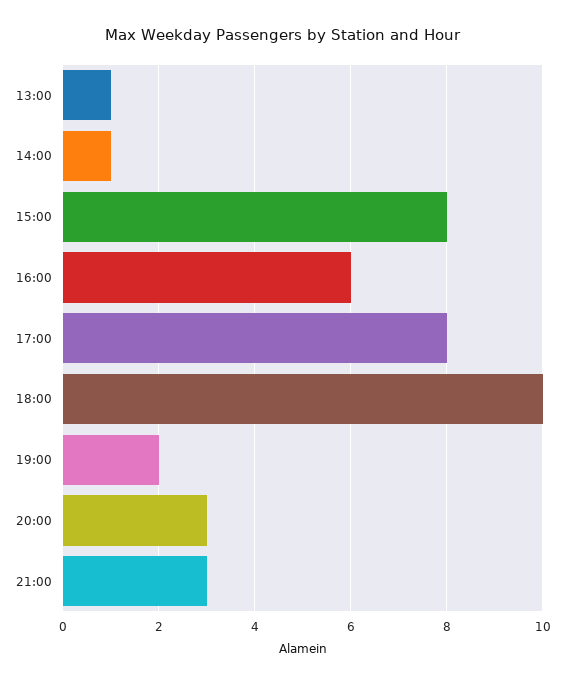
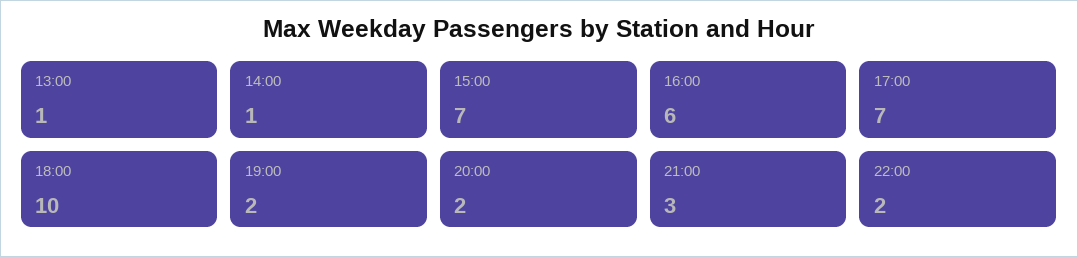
15:00: 8 -> 7
17:00: 8 -> 7
20:00: 3 -> 2
22:00: none -> 2

